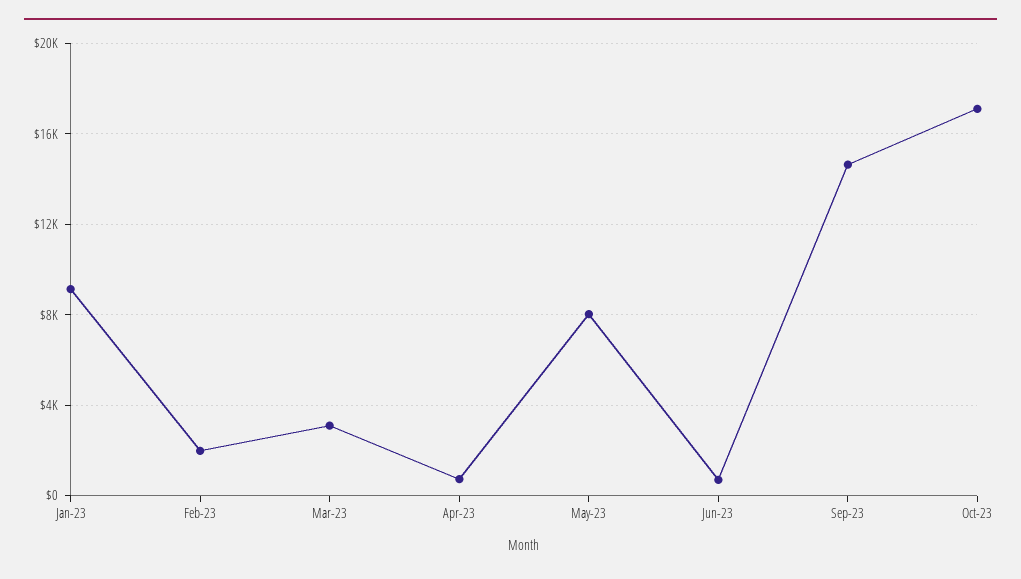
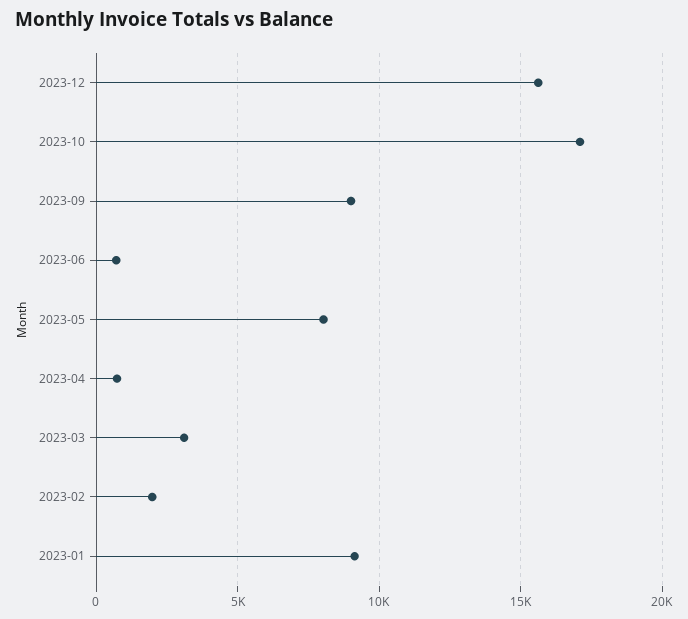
Sep-23: 14500 -> 9000
2023-12: none -> 15500

